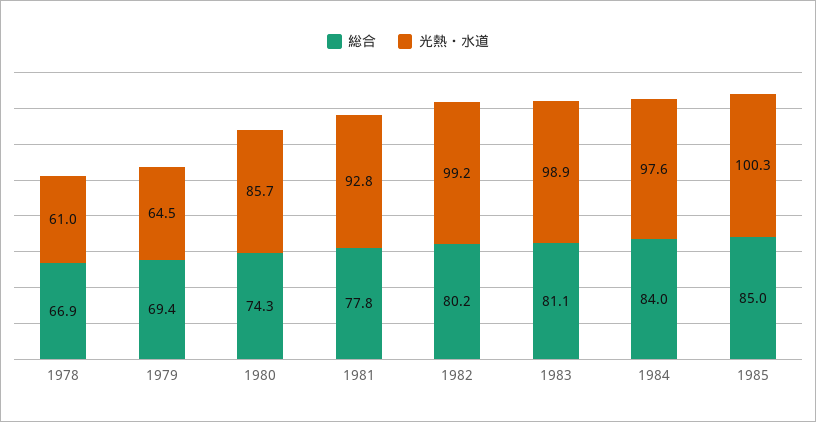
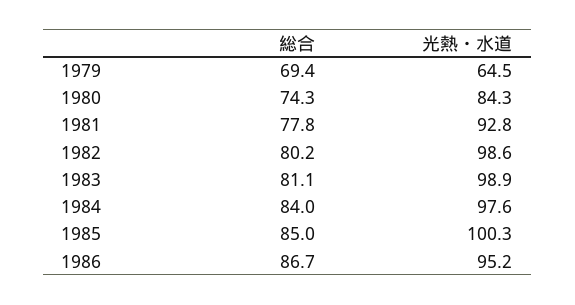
総合, 1978: 66.9 -> none
光熱・水道, 1978: 61 -> none
光熱・水道, 1980: 85.7 -> 84.3
光熱・水道, 1982: 99.2 -> 98.6
総合, 1986: none -> 86.7
光熱・水道, 1986: none -> 95.2

